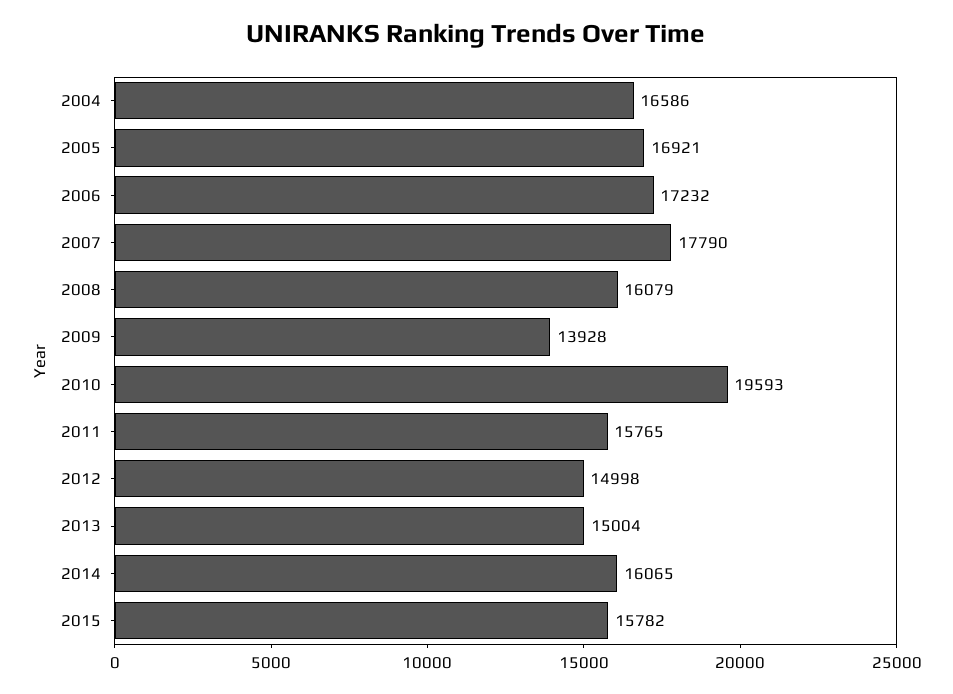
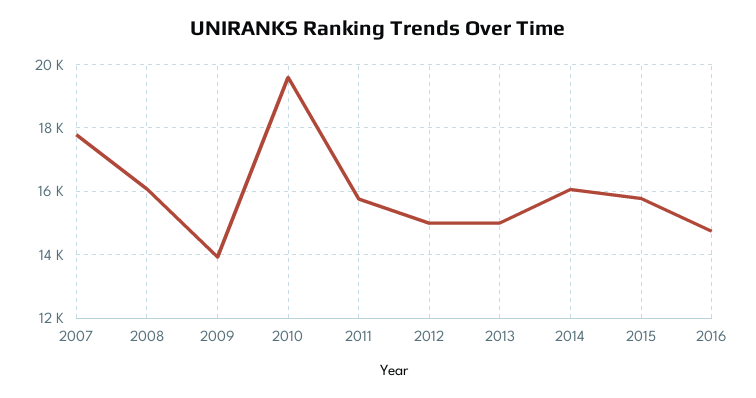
2004: 16586 -> none
2005: 16921 -> none
2006: 17232 -> none
2016: none -> 14800

